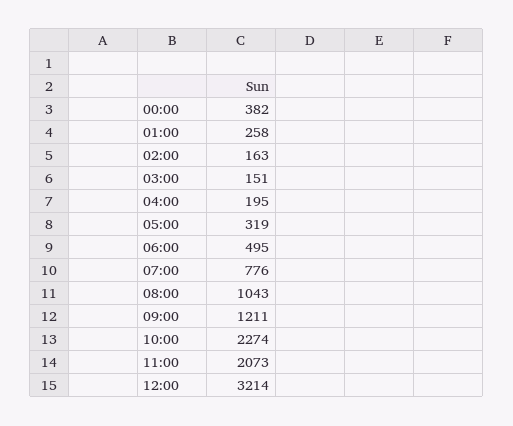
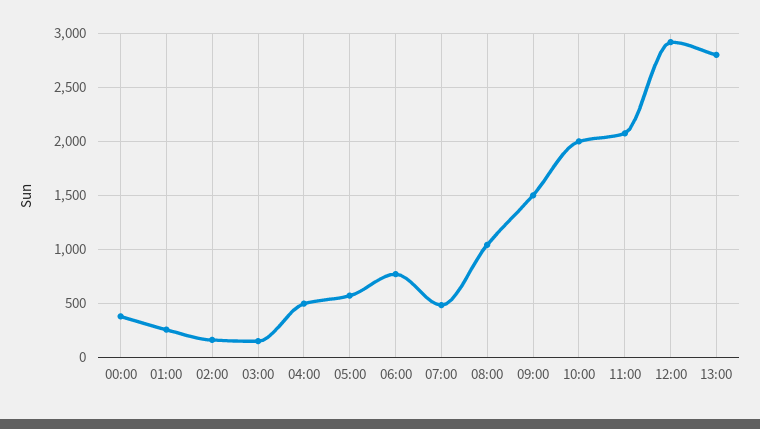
04:00: 195 -> 500
05:00: 319 -> 600
06:00: 495 -> 800
07:00: 776 -> 500
09:00: 1211 -> 1500
10:00: 2274 -> 2000
12:00: 3214 -> 2900
13:00: none -> 2800

